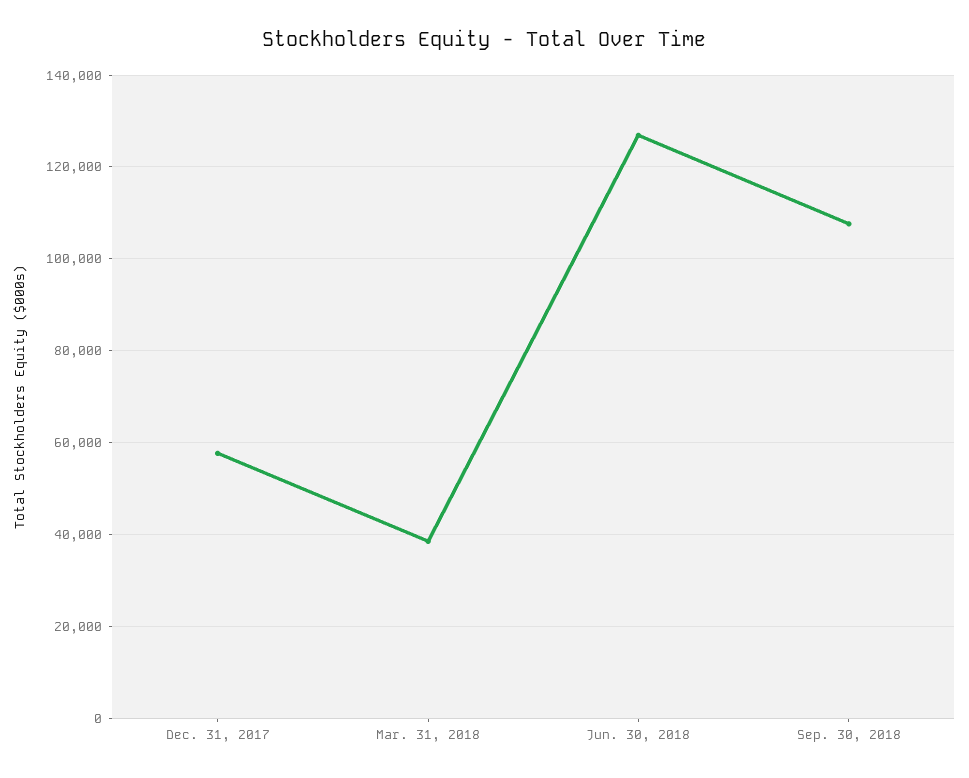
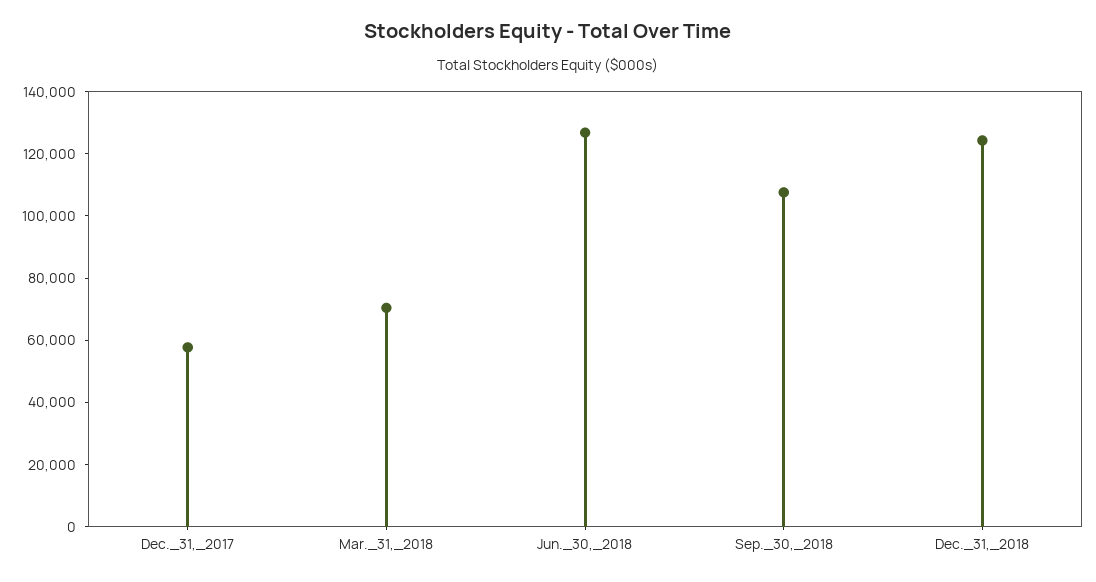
Mar. 31, 2018: 38000 -> 70000
Dec._31,_2018: none -> 125000

